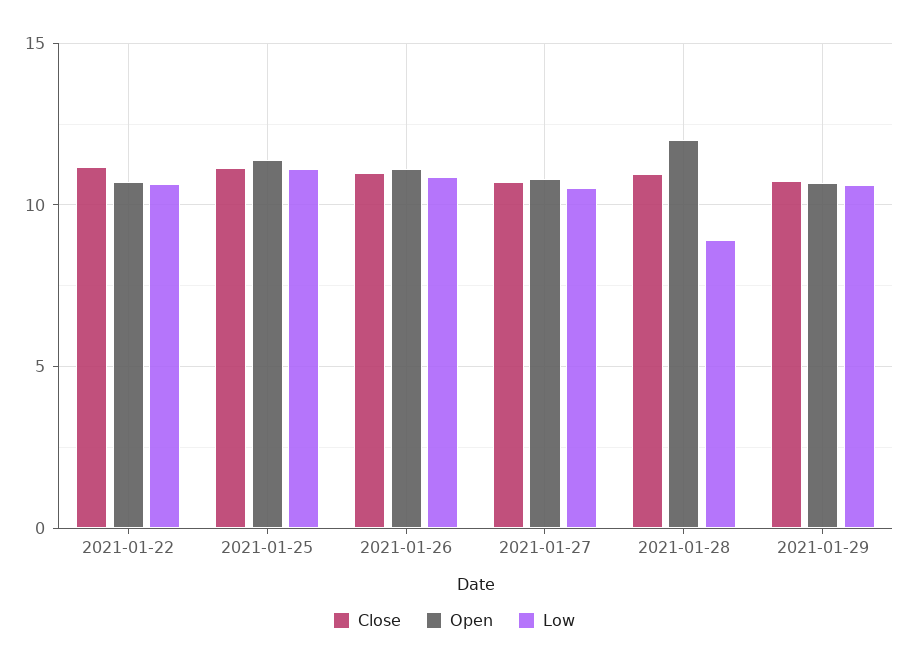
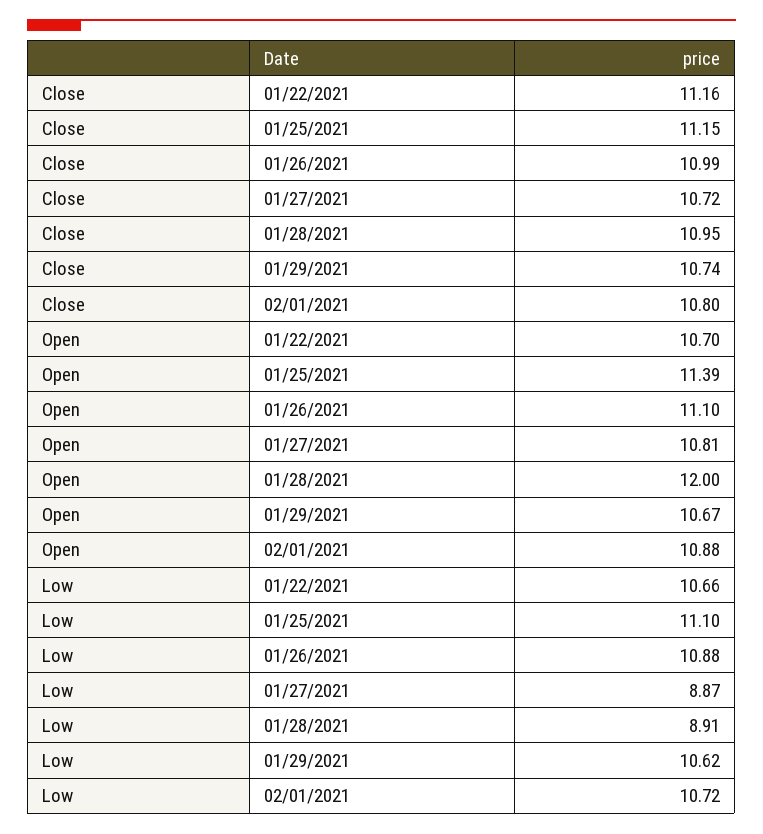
Low, 2021-01-27: 10.5 -> 8.87
Close, 02/01/2021: none -> 10.8
Open, 02/01/2021: none -> 10.88
Low, 02/01/2021: none -> 10.72

